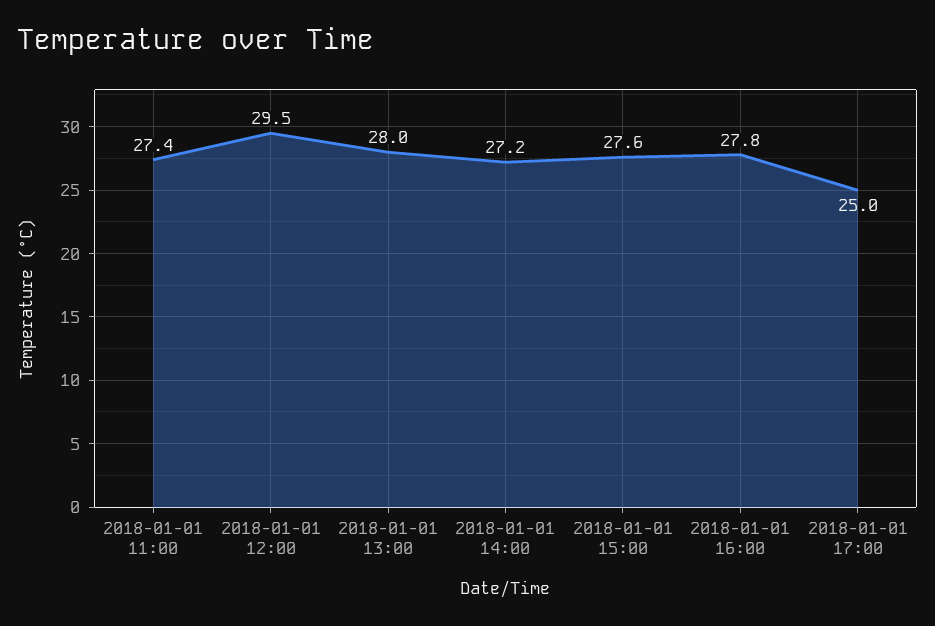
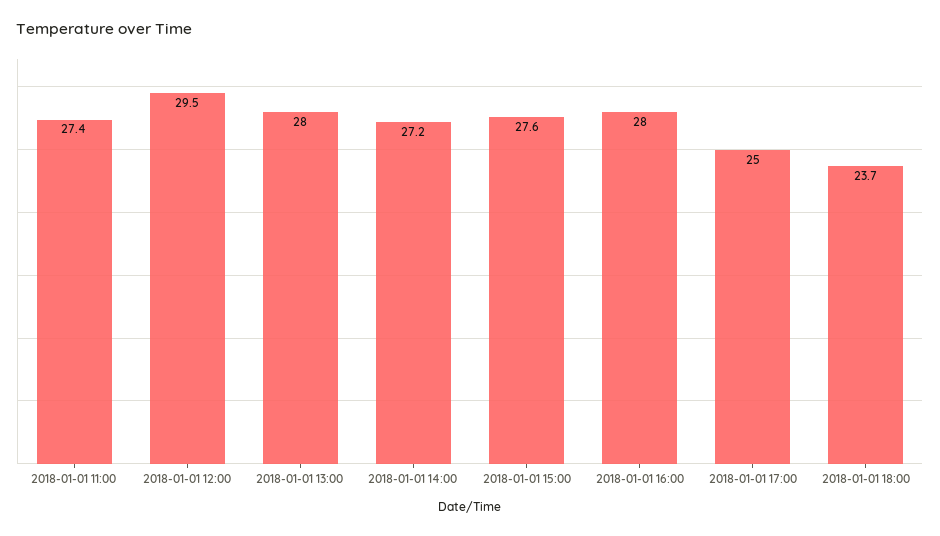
2018-01-01 16:00: 27.8 -> 28
2018-01-01 18:00: none -> 23.7

